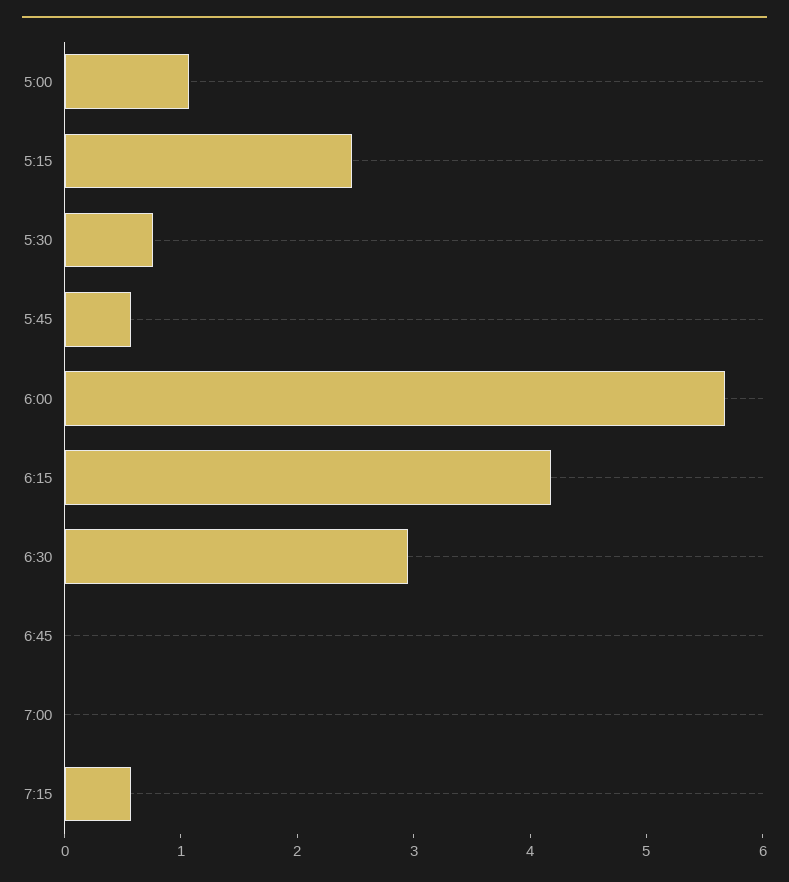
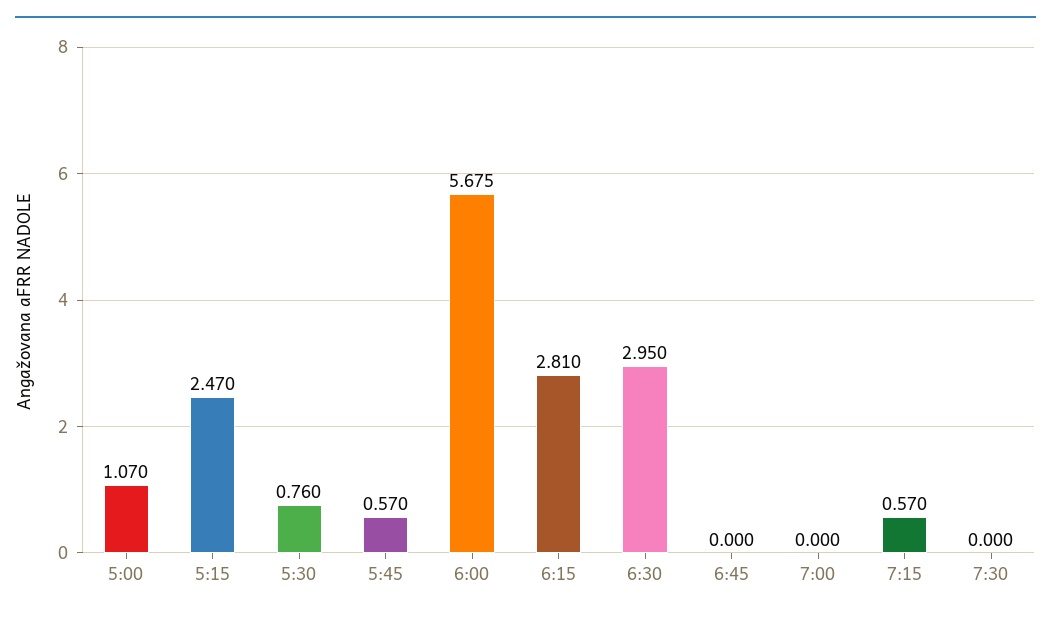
6:15: 4.2 -> 2.81
7:30: none -> 0

